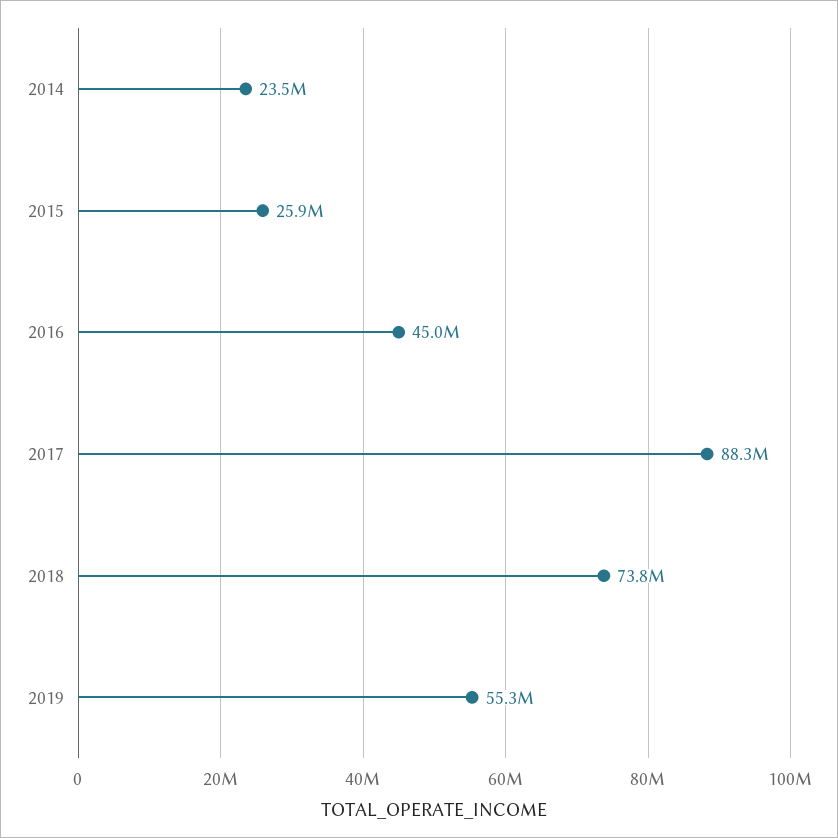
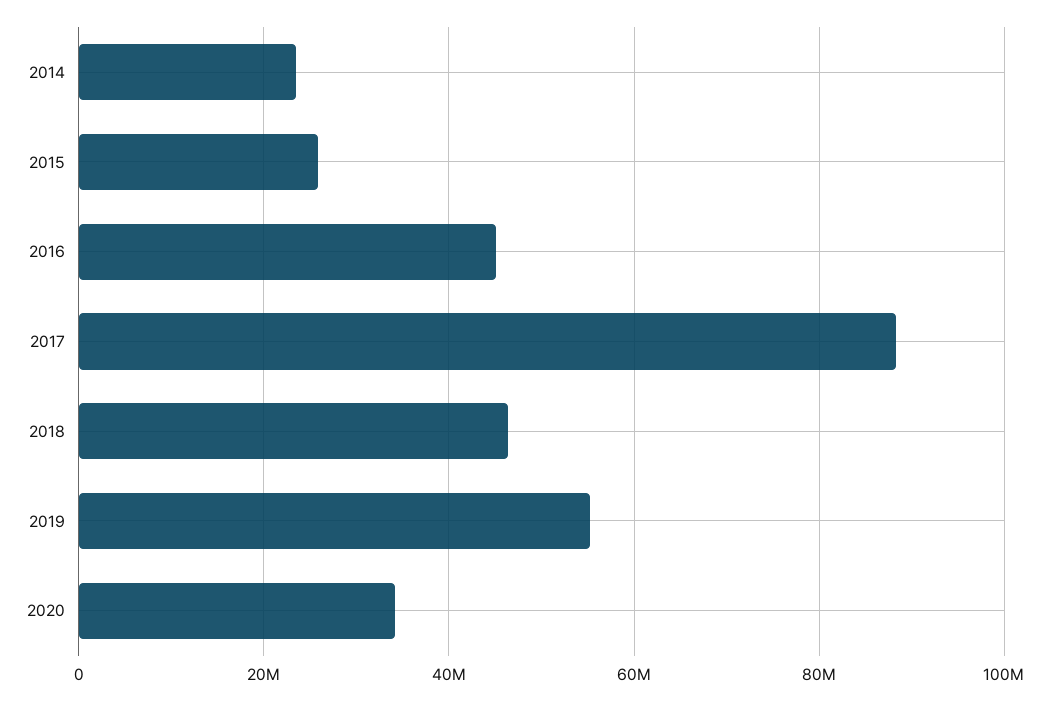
2018: 73800000 -> 46000000
2020: none -> 34000000

